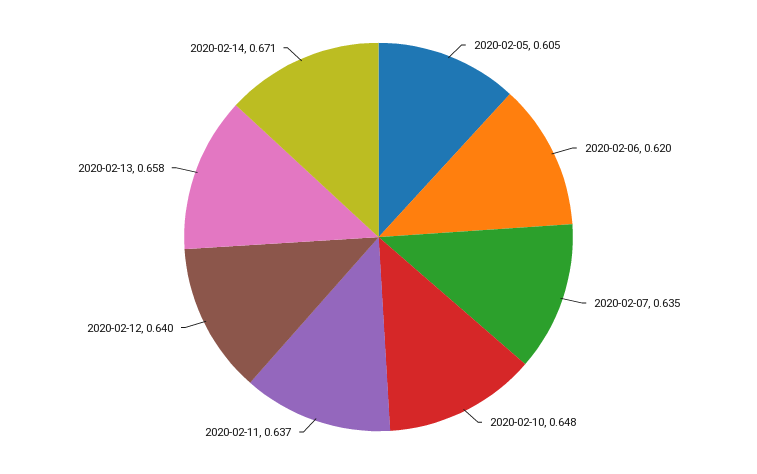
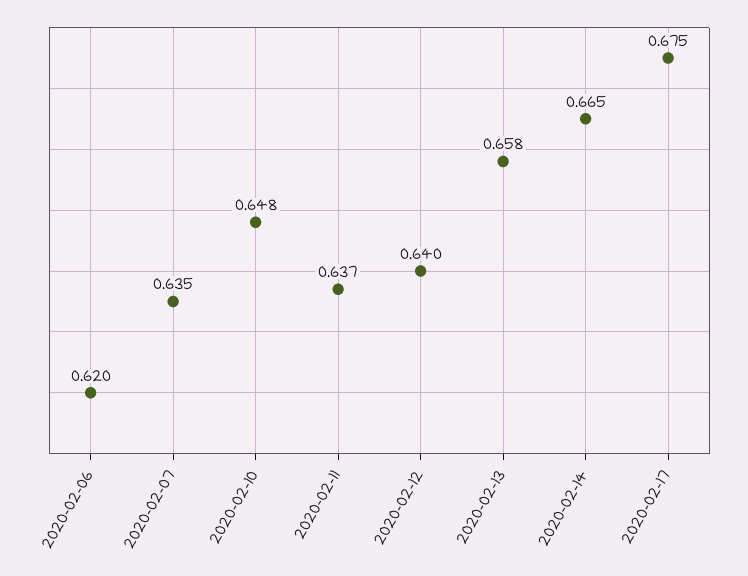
2020-02-05: 0.605 -> none
2020-02-14: 0.671 -> 0.665
2020-02-17: none -> 0.675

